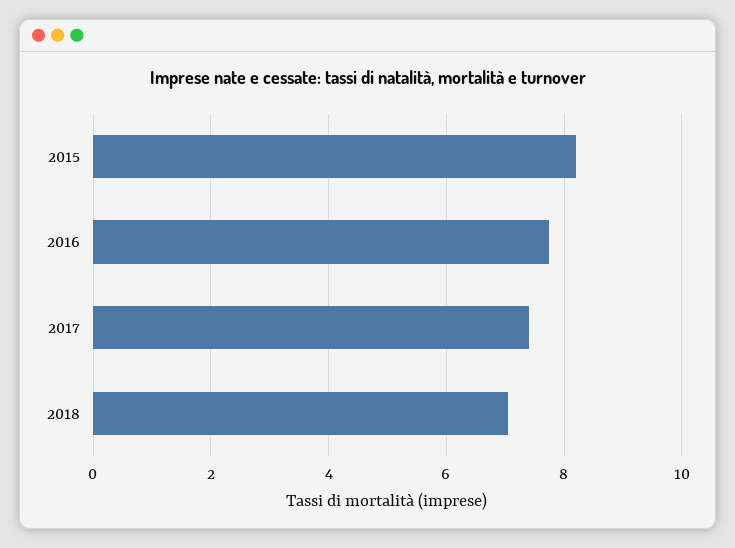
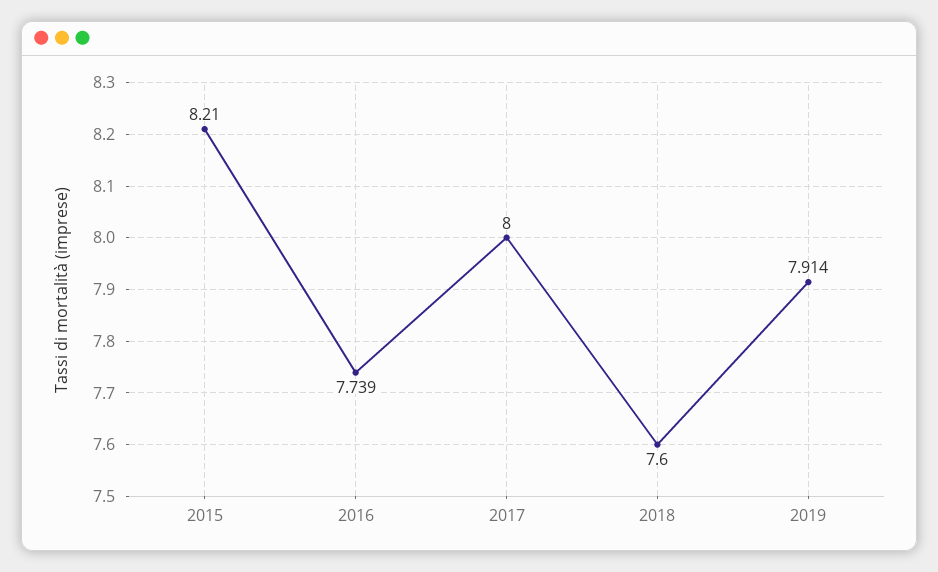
2017: 7.4 -> 8
2018: 7 -> 7.6
2019: none -> 7.914

